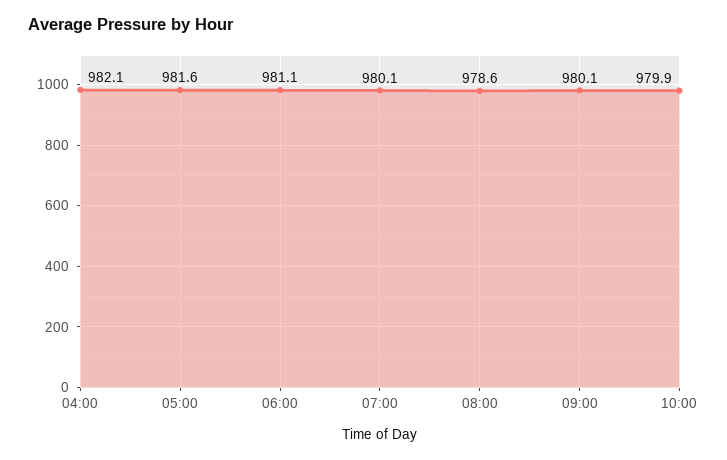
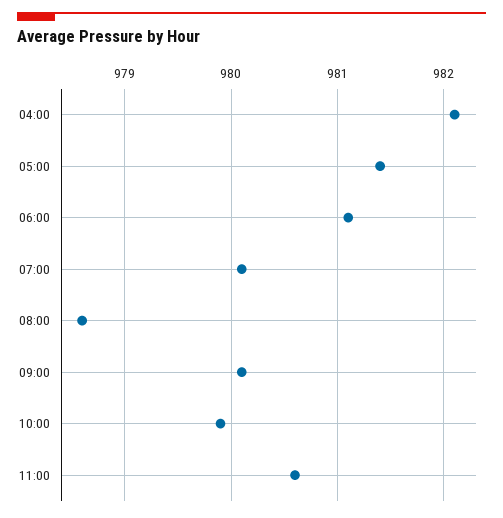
05:00: 981.6 -> 981.4
11:00: none -> 980.6

